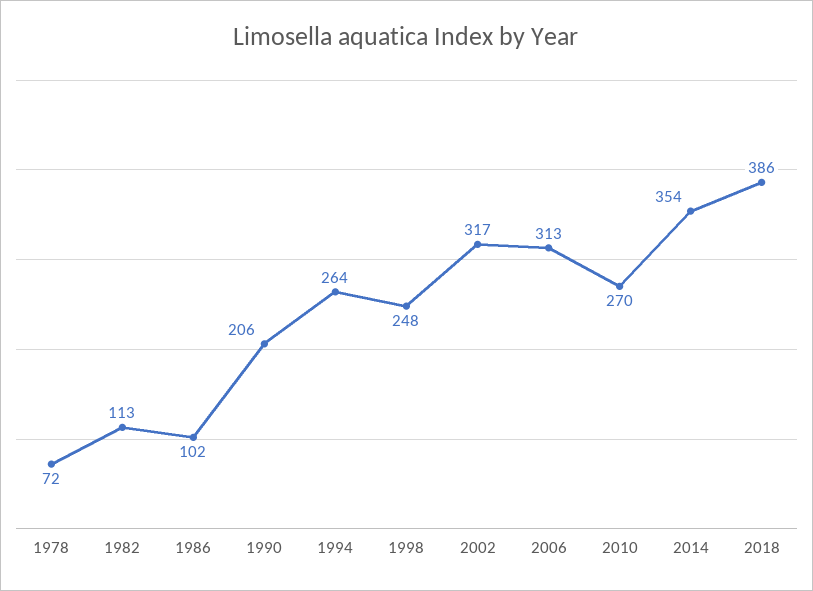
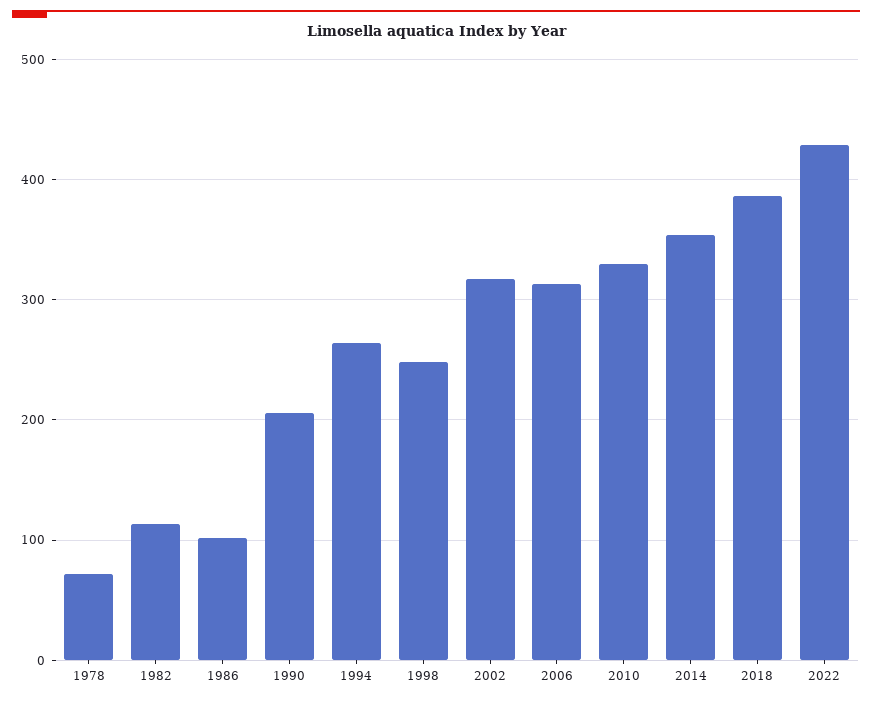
2010: 270 -> 330
2022: none -> 430

